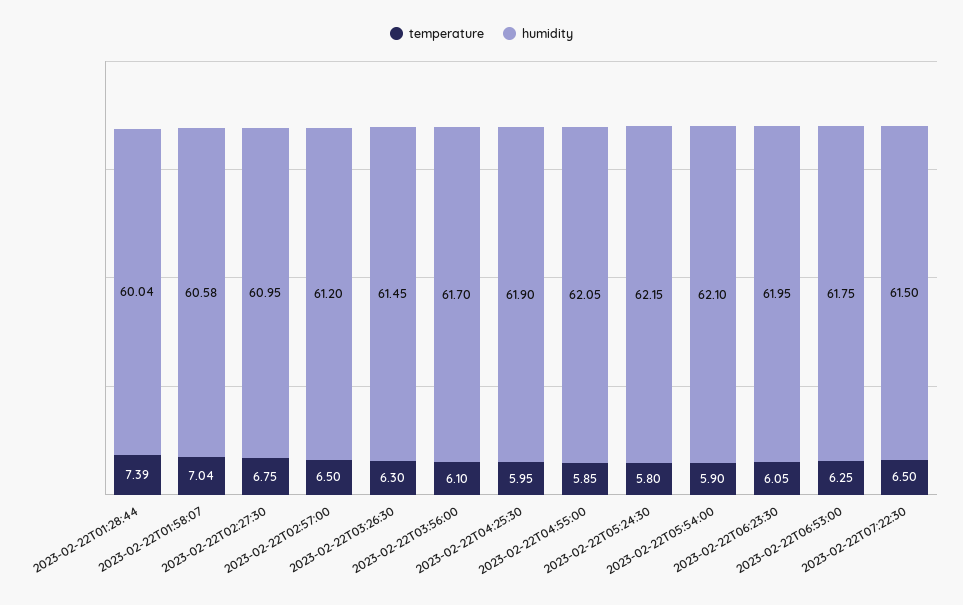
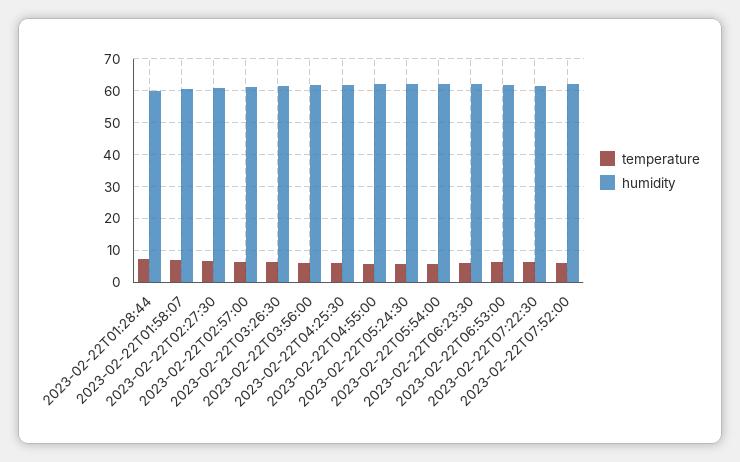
temperature, 2023-02-22T07:52:00: none -> 6
humidity, 2023-02-22T07:52:00: none -> 62

